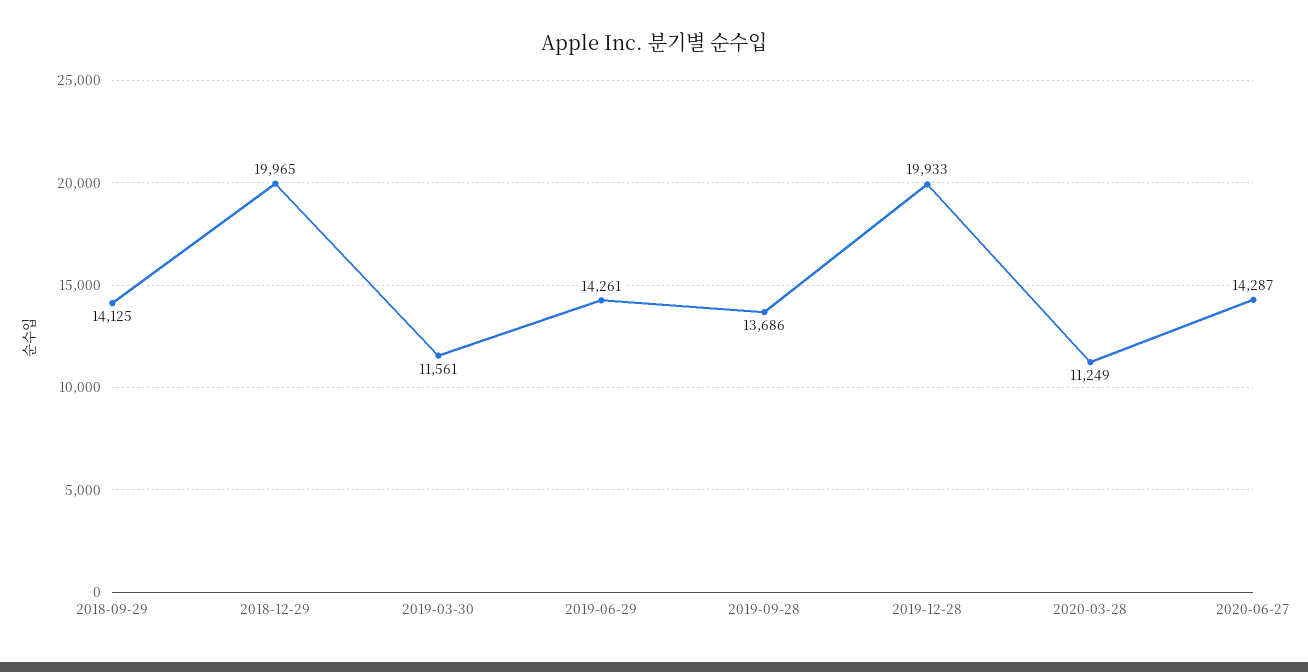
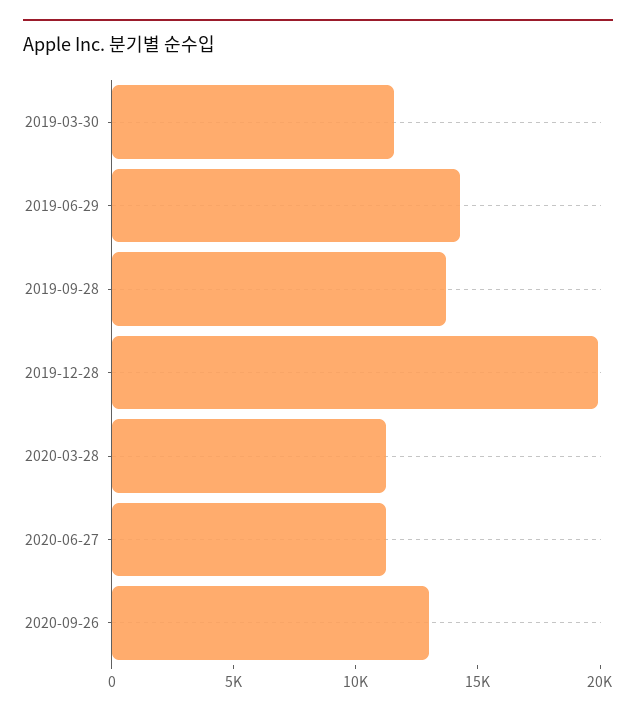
2018-09-29: 14125 -> none
2018-12-29: 19965 -> none
2020-06-27: 14287 -> 11000
2020-09-26: none -> 13000

